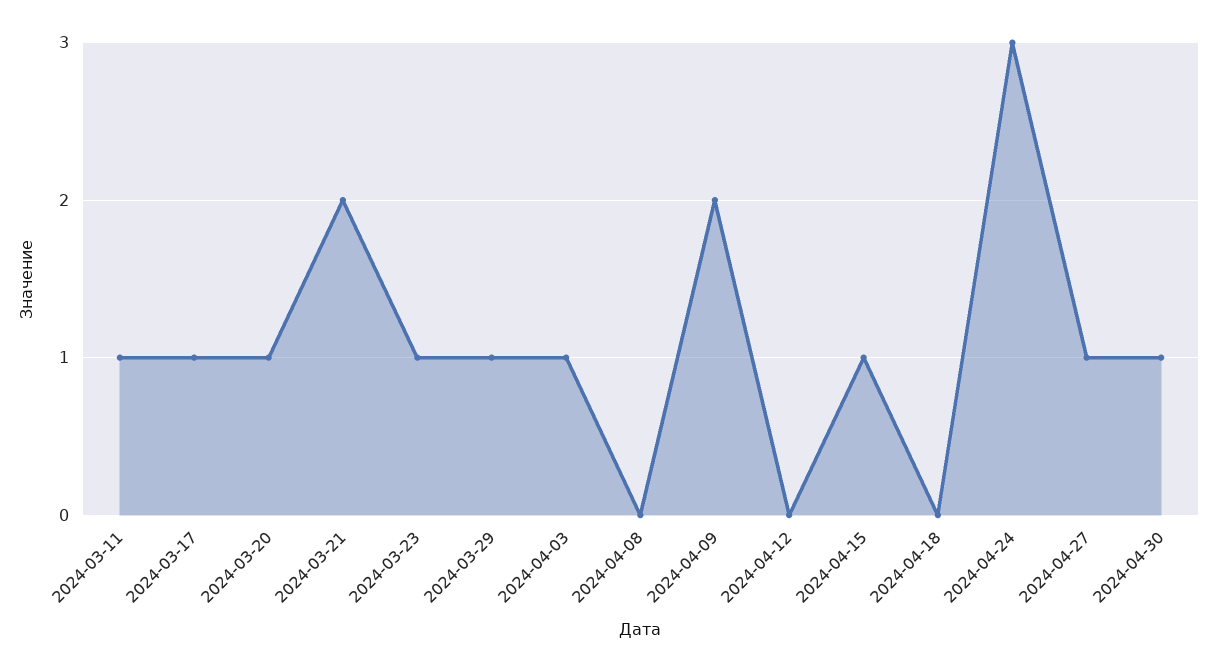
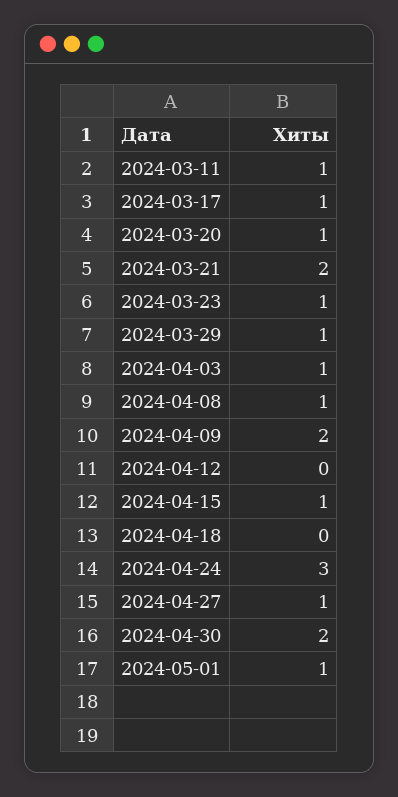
2024-04-08: 0 -> 1
2024-04-30: 1 -> 2
2024-05-01: none -> 1

